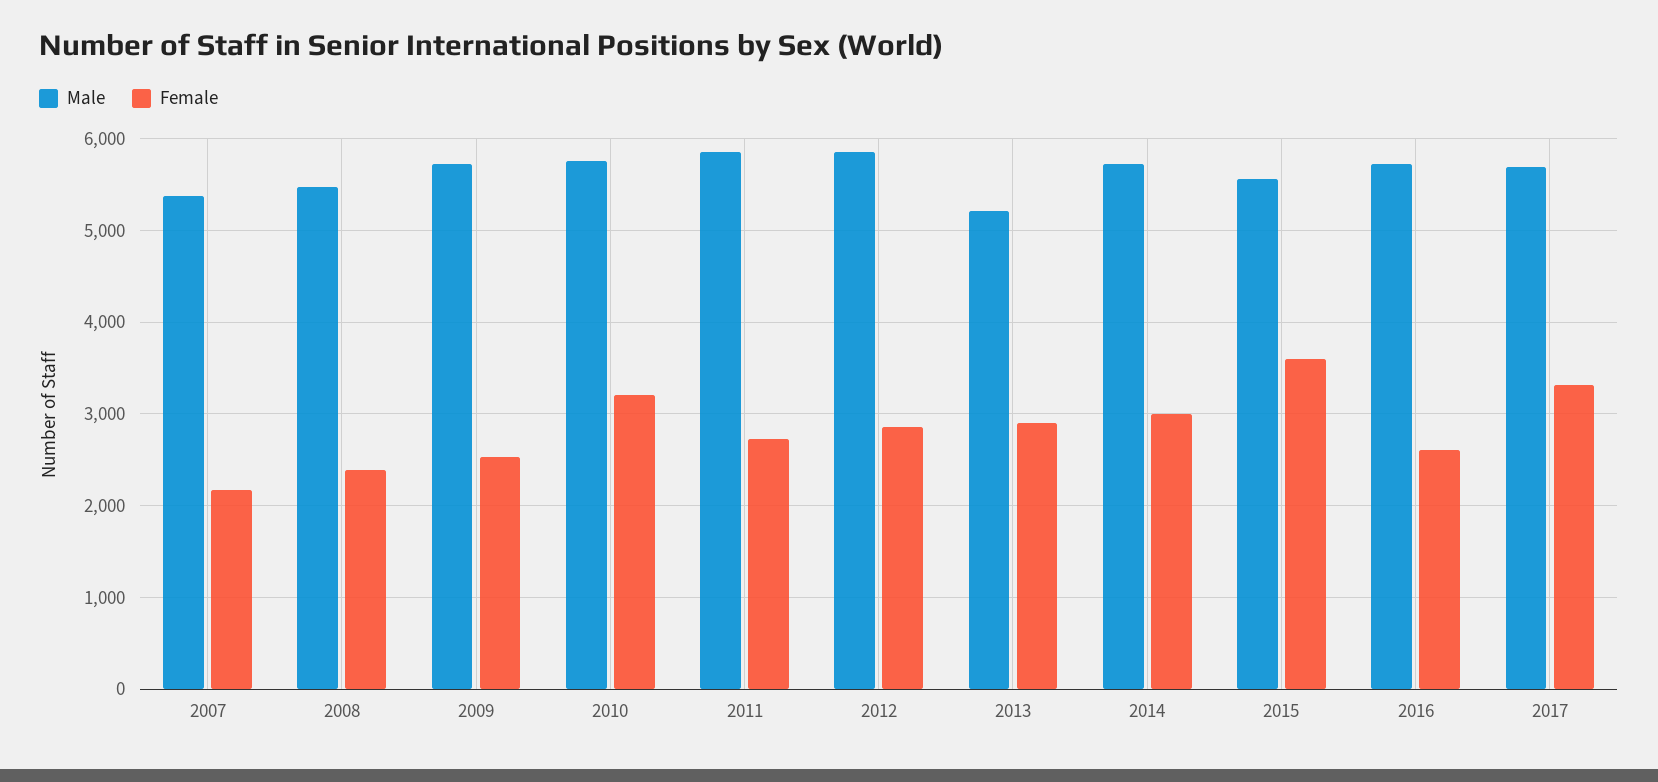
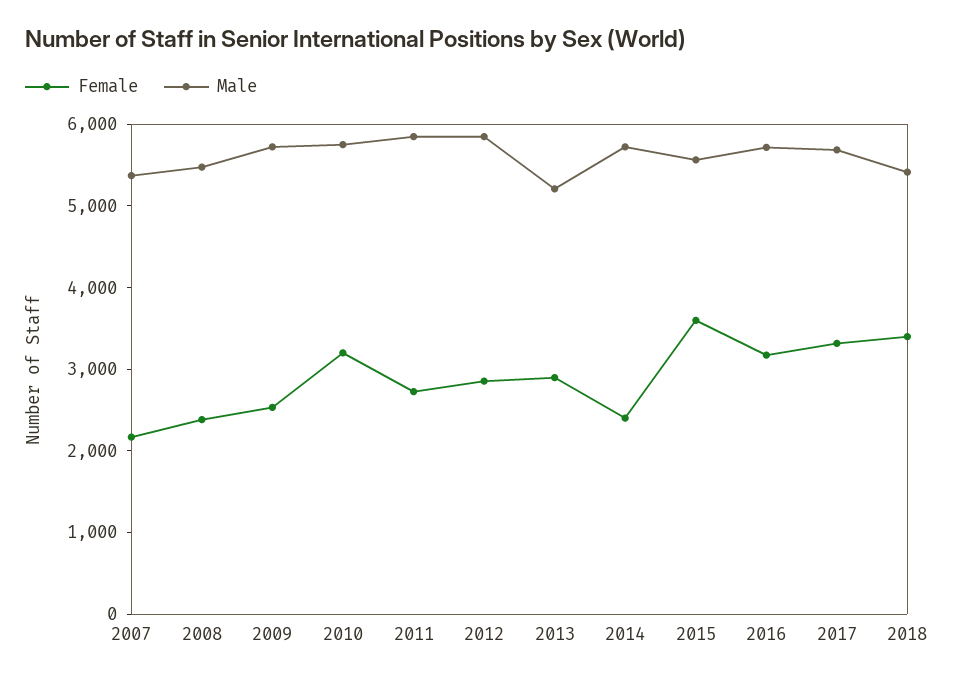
Female, 2014: 3000 -> 2400
Female, 2016: 2600 -> 3200
Female, 2018: none -> 3400
Male, 2018: none -> 5400

